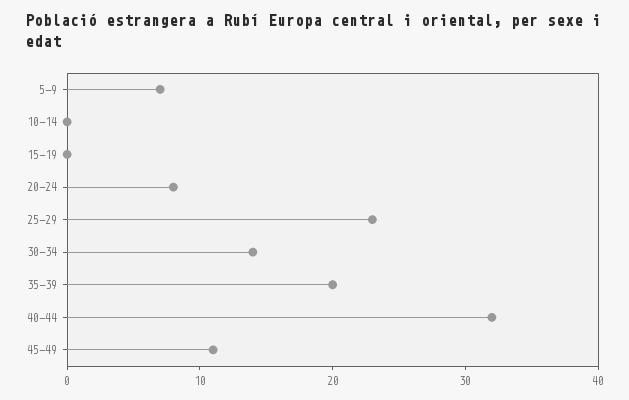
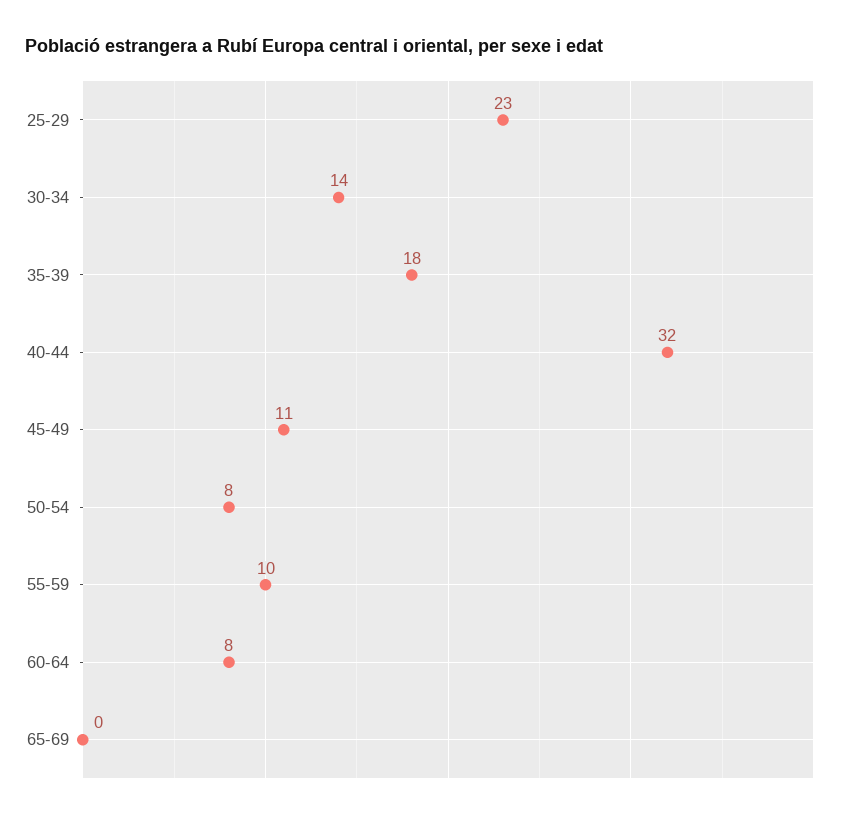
5-9: 7 -> none
10-14: 0 -> none
15-19: 0 -> none
20-24: 8 -> none
35-39: 20 -> 18
50-54: none -> 8
55-59: none -> 10
60-64: none -> 8
65-69: none -> 0

